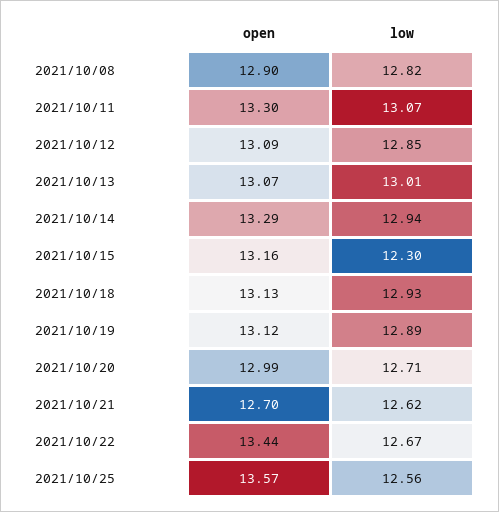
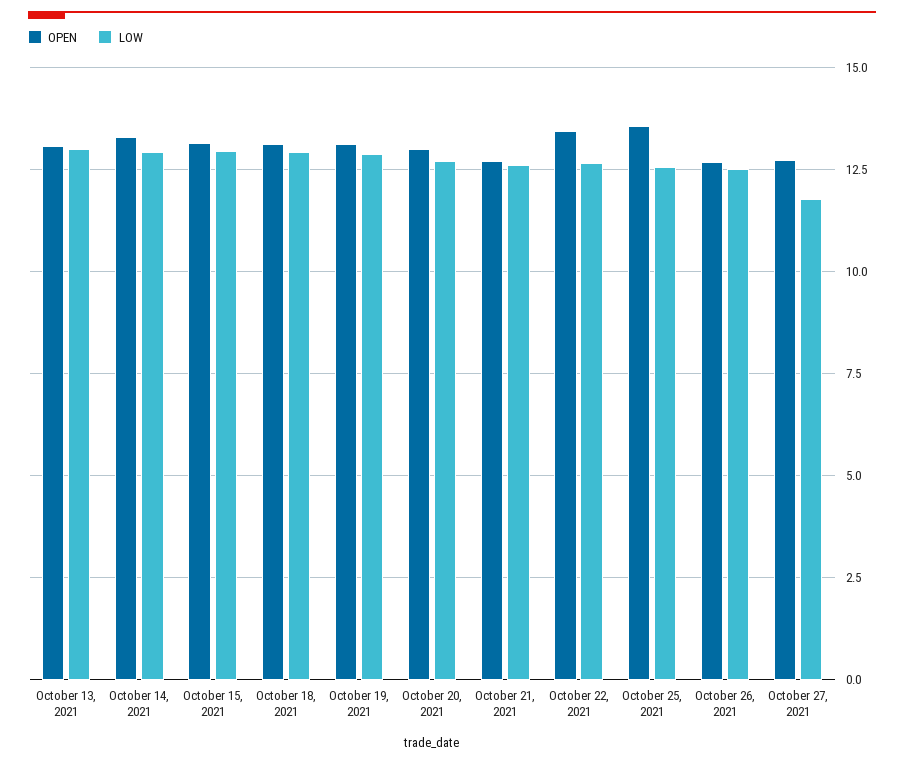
open, 2021/10/08: 12.9 -> none
low, 2021/10/08: 12.82 -> none
open, 2021/10/11: 13.3 -> none
low, 2021/10/11: 13.07 -> none
open, 2021/10/12: 13.09 -> none
low, 2021/10/12: 12.85 -> none
low, 2021/10/15: 12.3 -> 13
open, October 26, 2021: none -> 12.75
low, October 26, 2021: none -> 12.5
open, October 27, 2021: none -> 12.75
low, October 27, 2021: none -> 11.75

